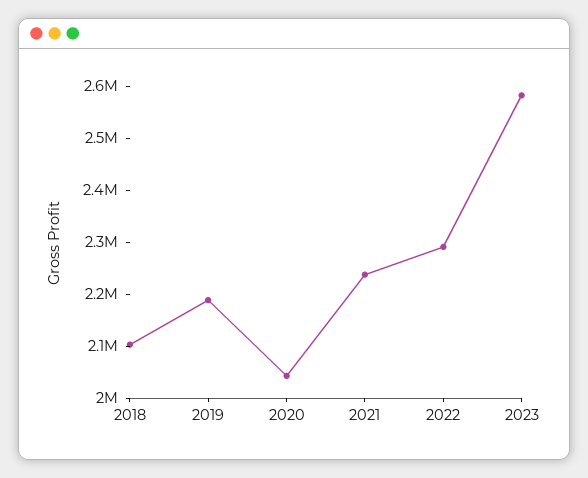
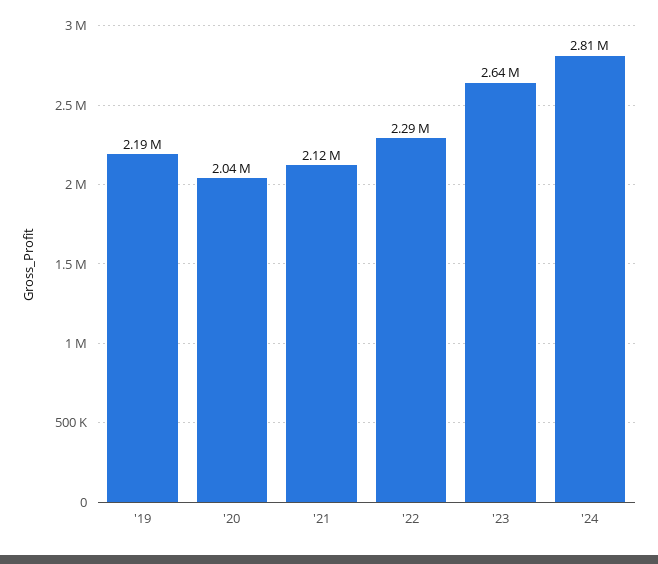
2018: 2100000 -> none
2021: 2240000 -> 2120000
2023: 2580000 -> 2640000
'24: none -> 2810000

